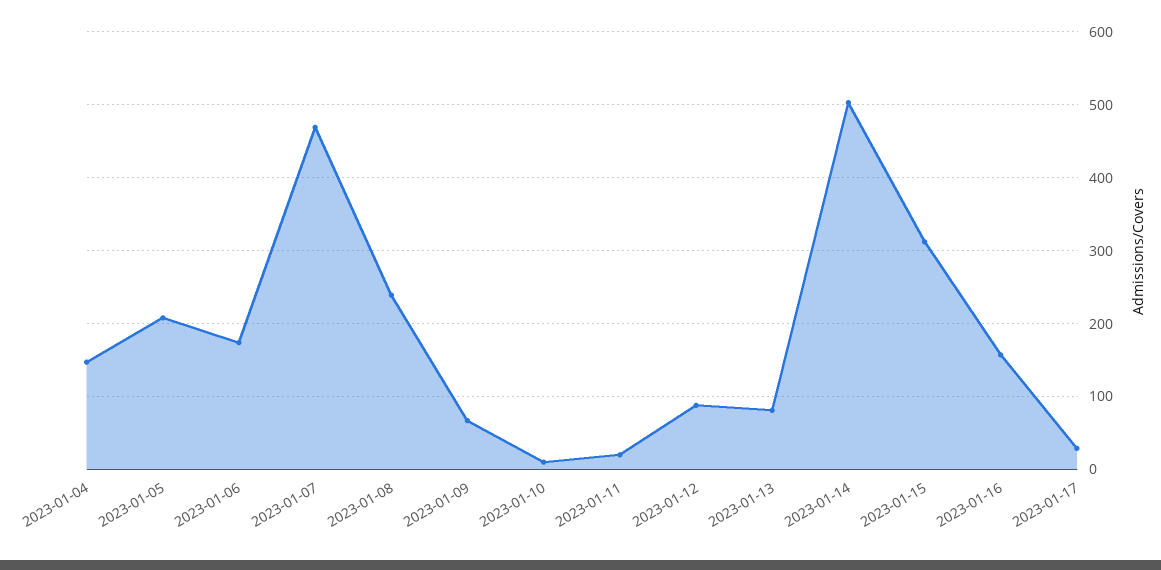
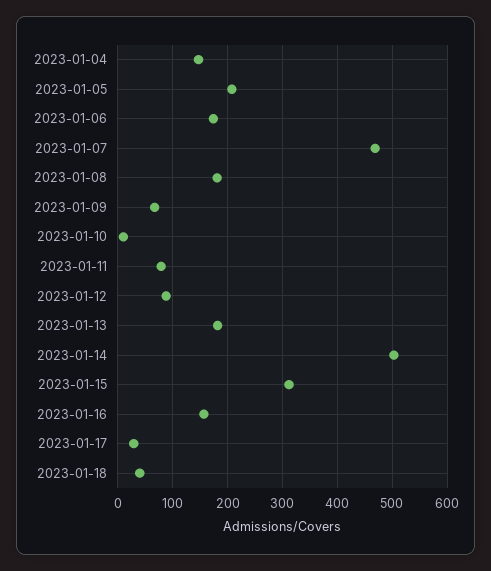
2023-01-08: 240 -> 180
2023-01-11: 20 -> 80
2023-01-13: 80 -> 180
2023-01-18: none -> 40

